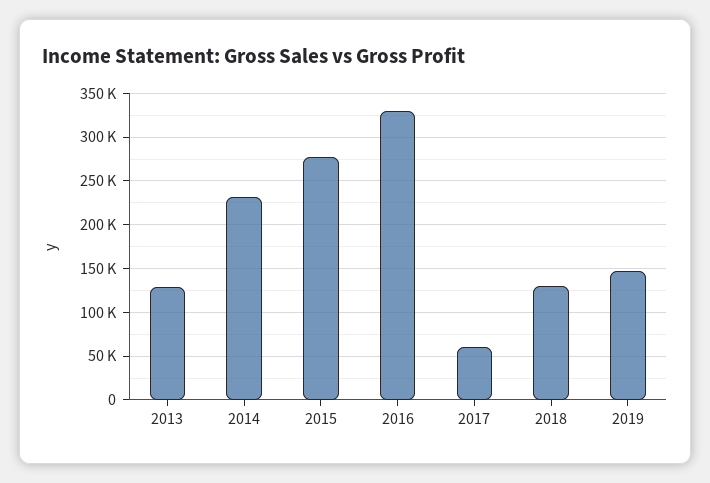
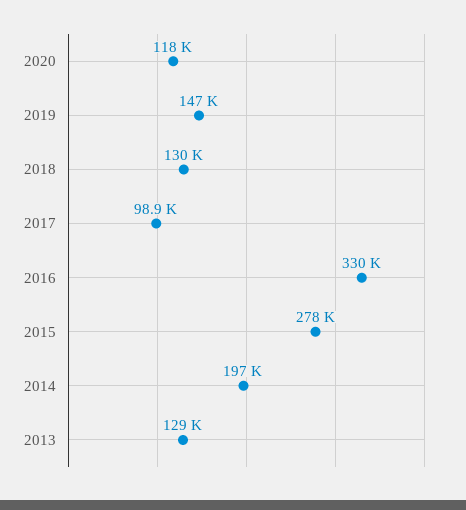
2014: 230000 -> 197000
2017: 60000 -> 98900
2020: none -> 118000

